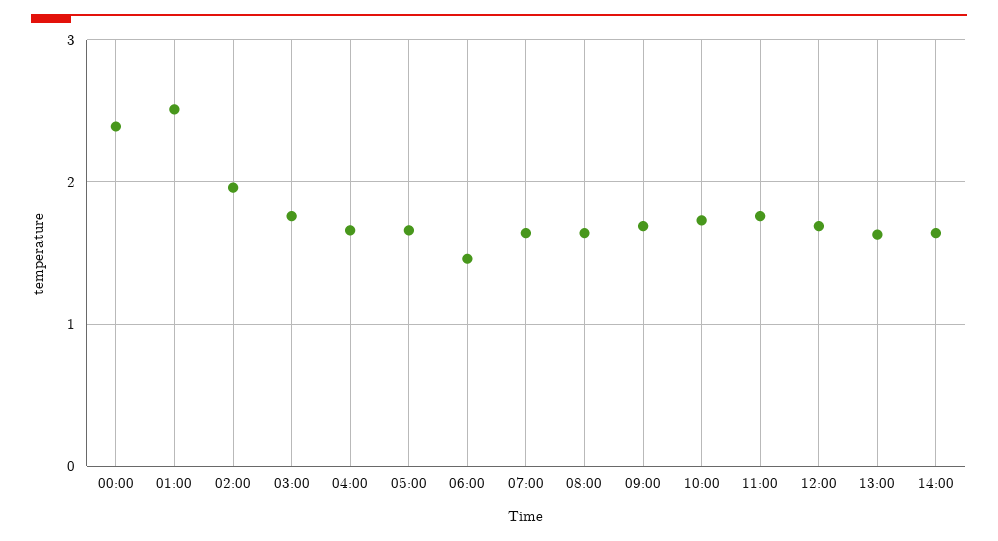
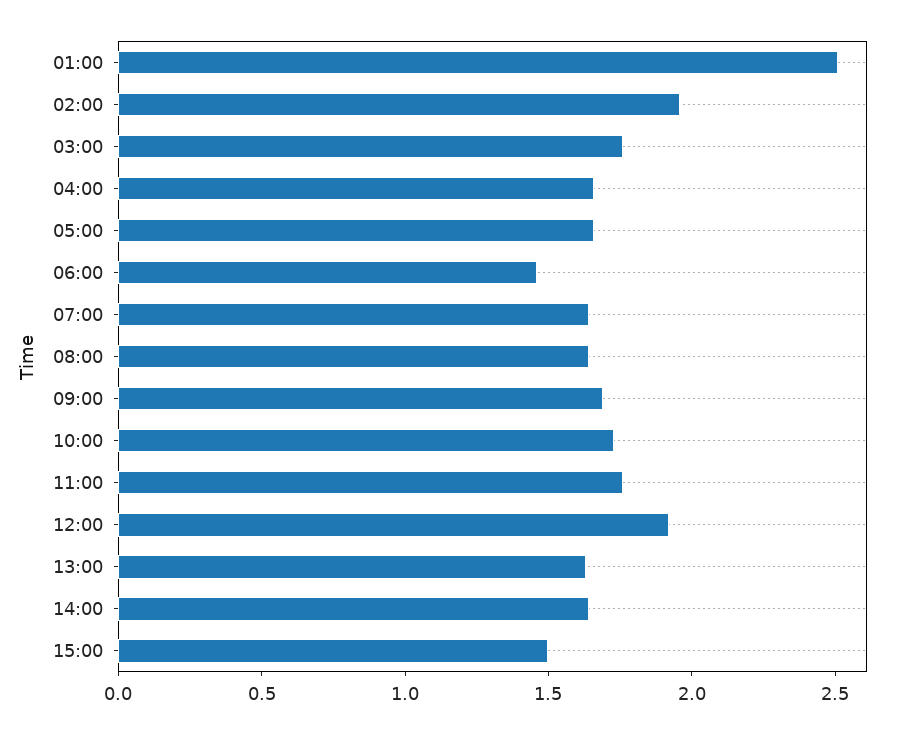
00:00: 2.4 -> none
12:00: 1.7 -> 1.9
15:00: none -> 1.5

